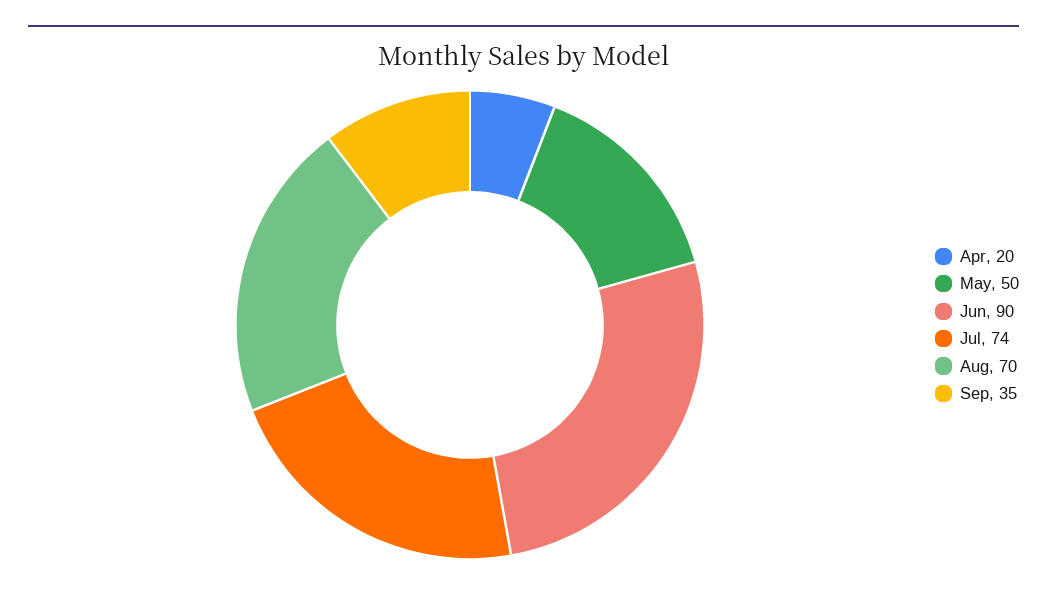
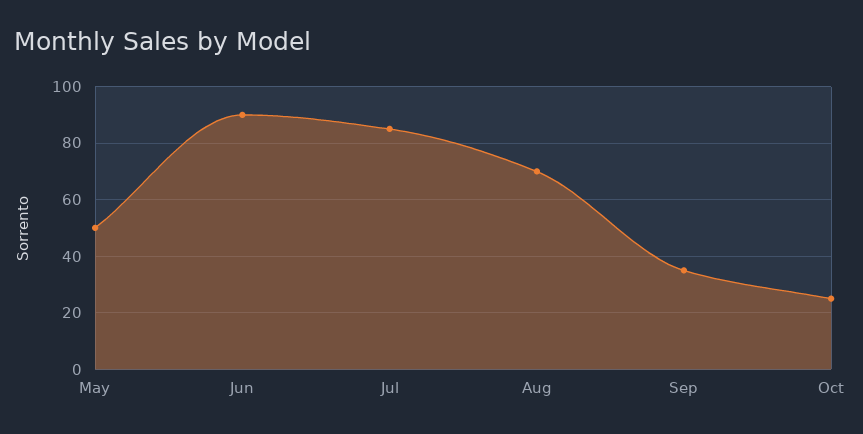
Apr: 20 -> none
Jul: 74 -> 85
Oct: none -> 25

